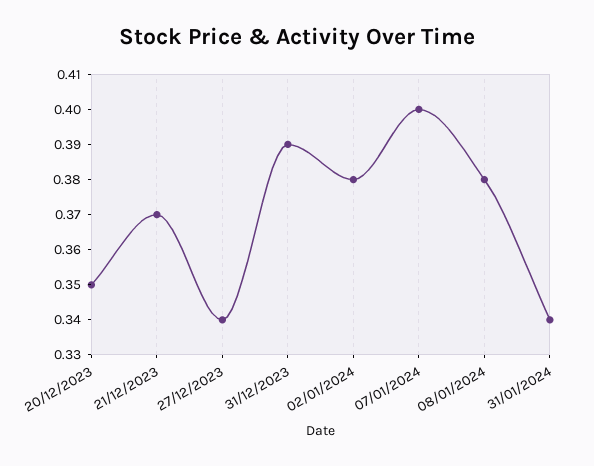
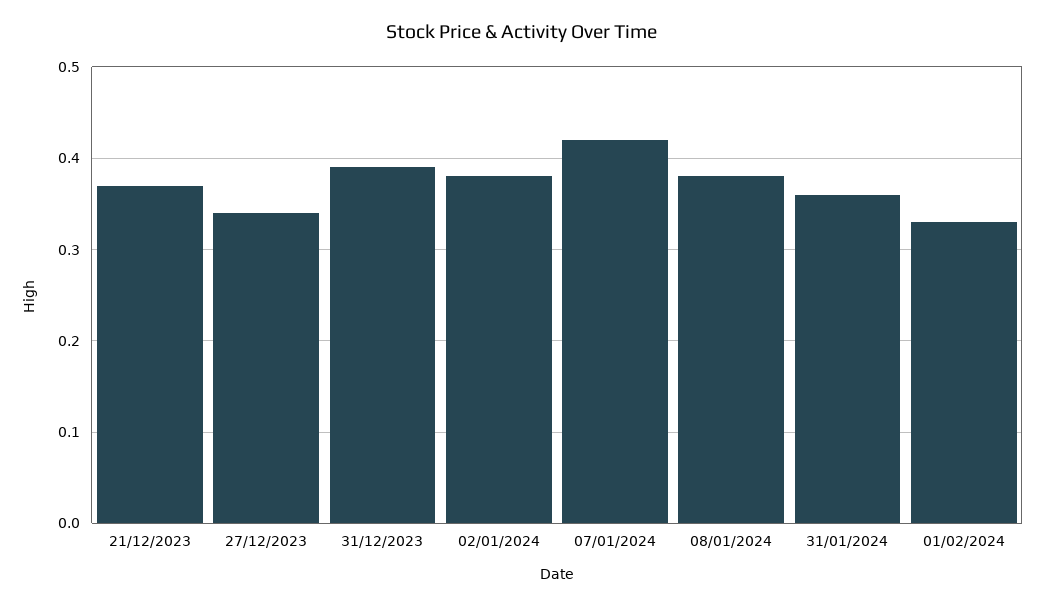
20/12/2023: 0.35 -> none
07/01/2024: 0.4 -> 0.42
31/01/2024: 0.34 -> 0.36
01/02/2024: none -> 0.33

